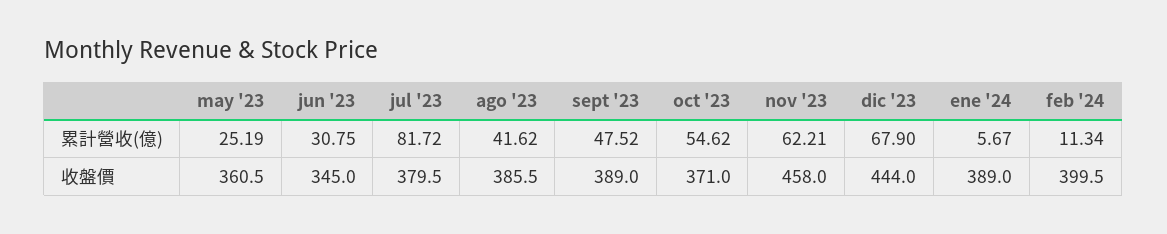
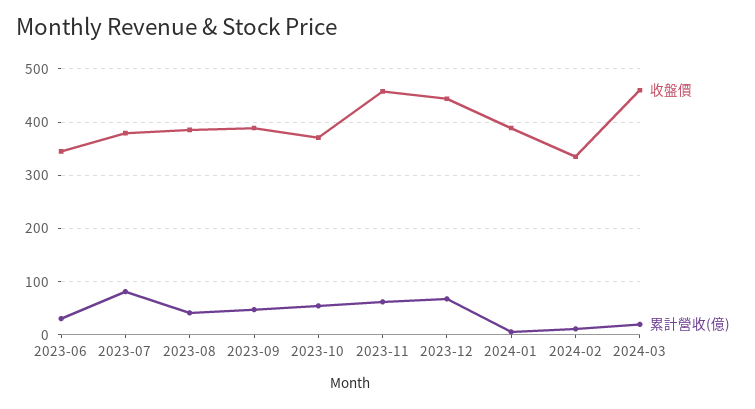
累計營收(億), may '23: 25.19 -> none
收盤價, may '23: 360.5 -> none
收盤價, feb '24: 399.5 -> 340
收盤價, 2024-03: none -> 460
累計營收(億), 2024-03: none -> 20

